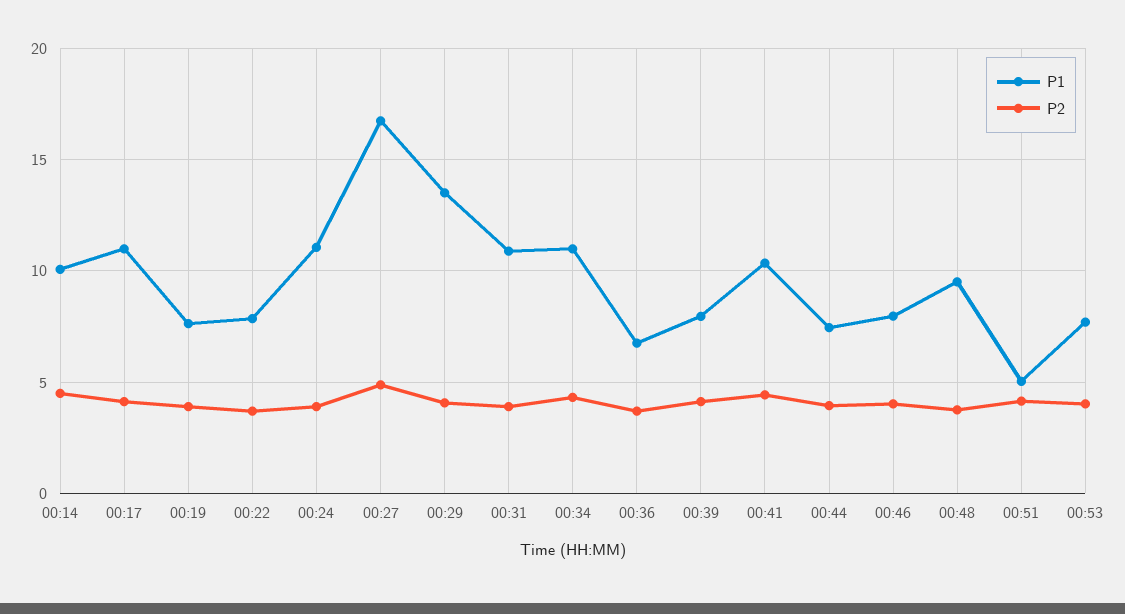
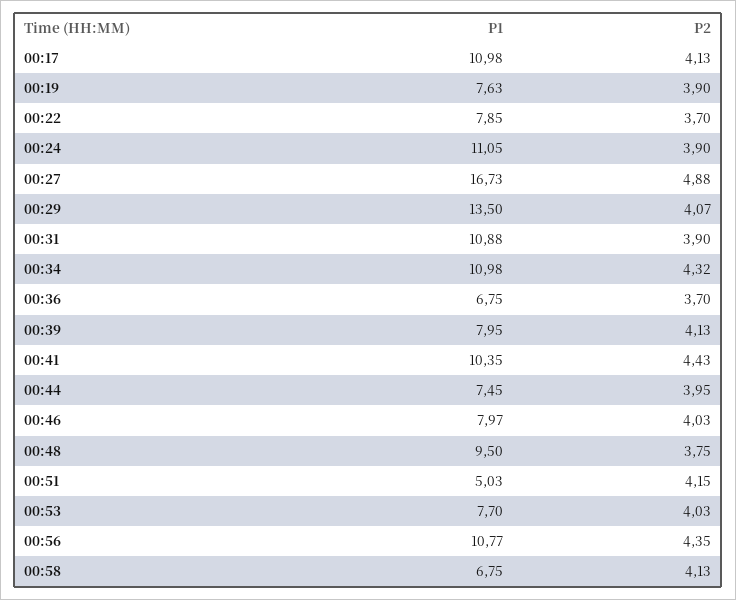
P1, 00:14: 10 -> none
P2, 00:14: 4.5 -> none
P1, 00:56: none -> 10.77
P2, 00:56: none -> 4.35
P1, 00:58: none -> 6.75
P2, 00:58: none -> 4.13

